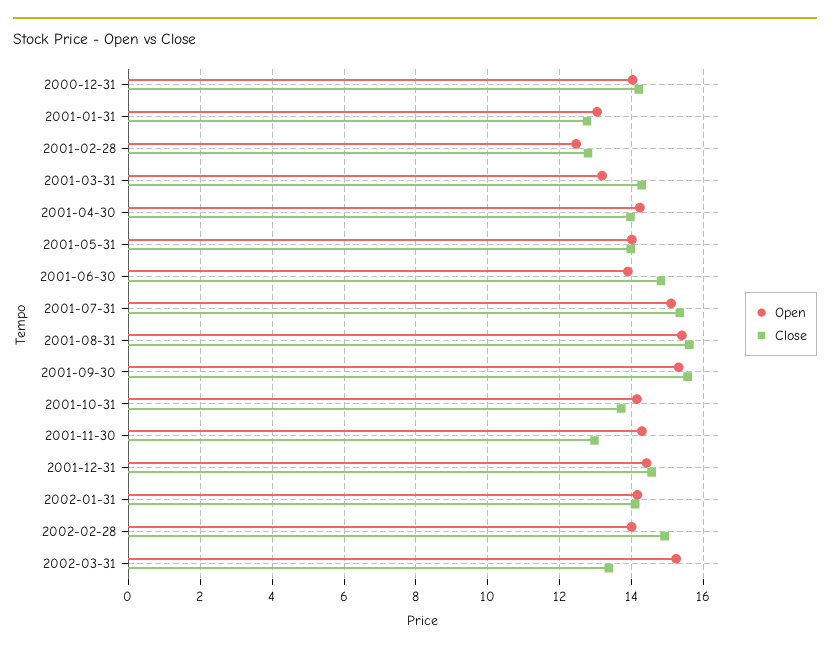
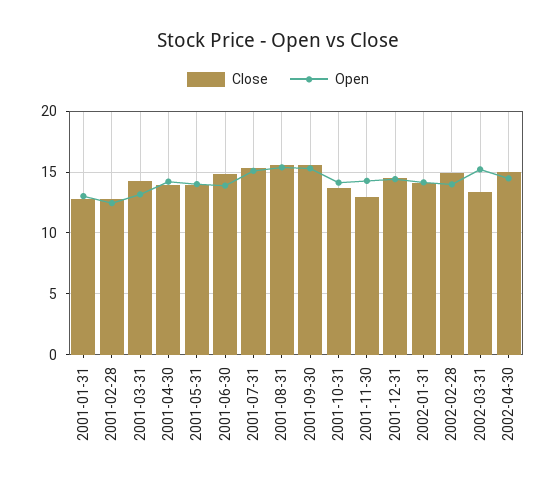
Open, 2000-12-31: 14 -> none
Close, 2000-12-31: 14.2 -> none
Close, 2002-04-30: none -> 15
Open, 2002-04-30: none -> 14.5

